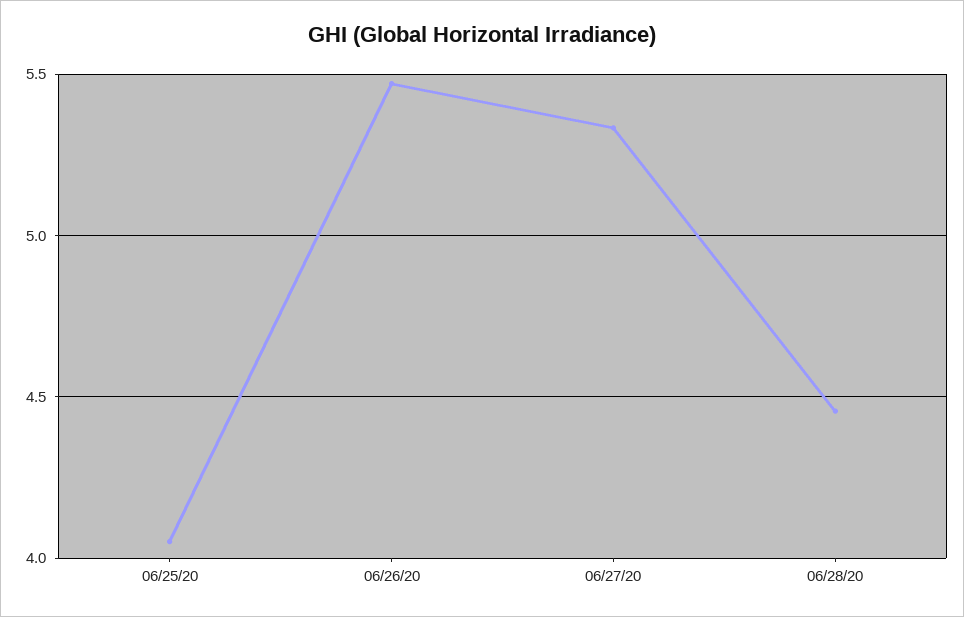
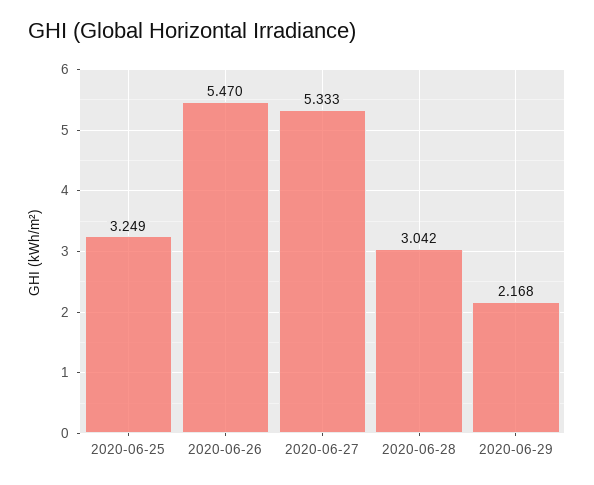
06/25/20: 4.05 -> 3.249
06/28/20: 4.45 -> 3.042
2020-06-29: none -> 2.168

